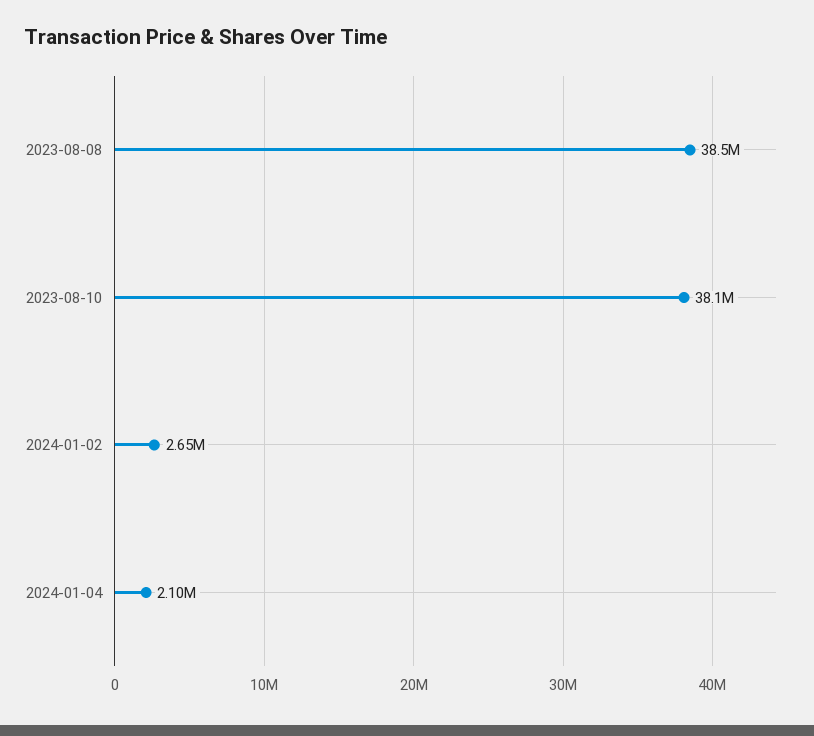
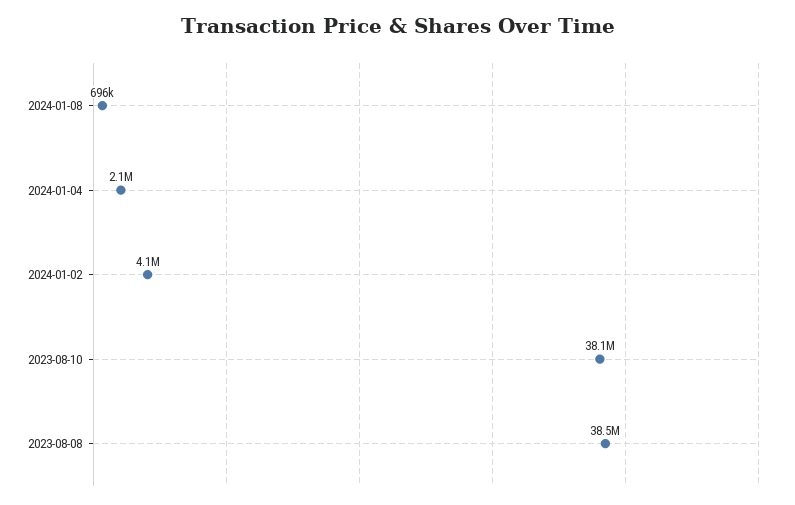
2024-01-02: 2650000 -> 4100000
2024-01-08: none -> 696000

